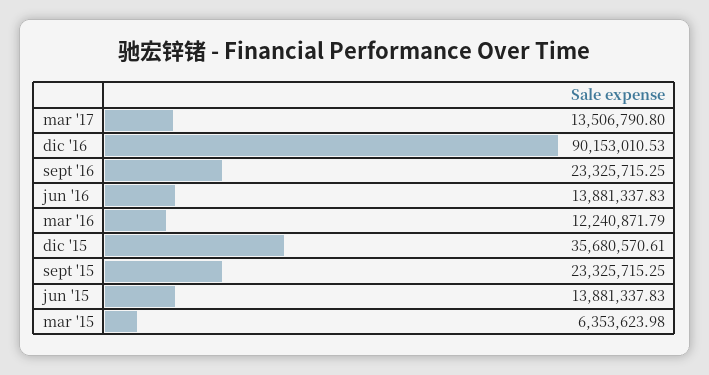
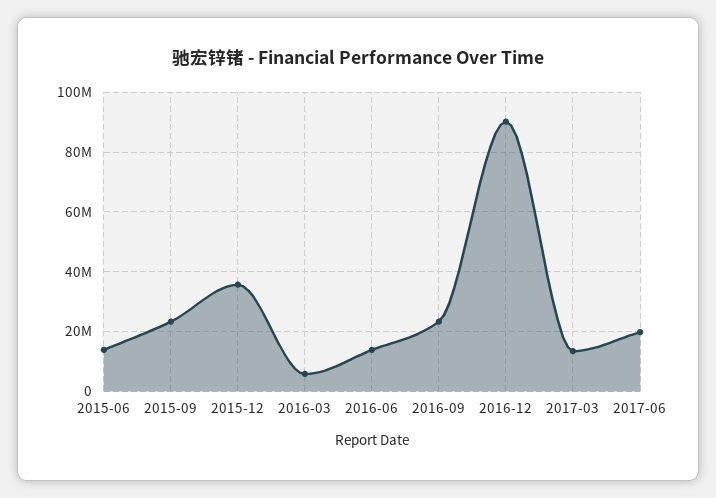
mar '16: 12240871.79 -> 5000000
mar '15: 6353623.98 -> none
2017-06: none -> 20000000

